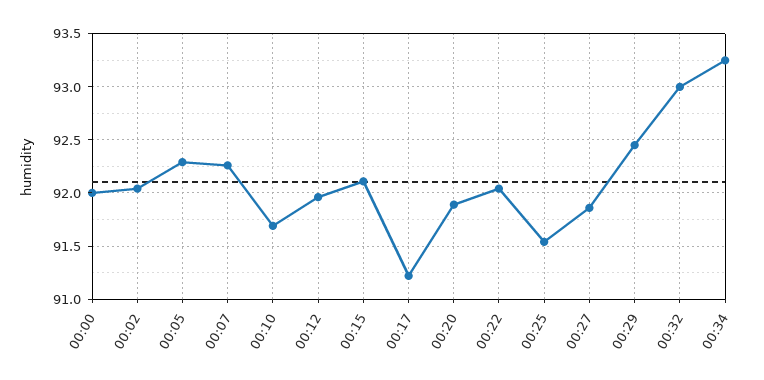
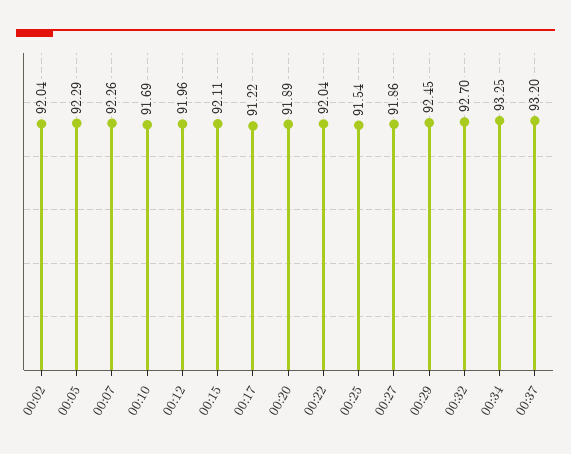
00:00: 92 -> none
00:32: 93 -> 92.7
00:37: none -> 93.2

